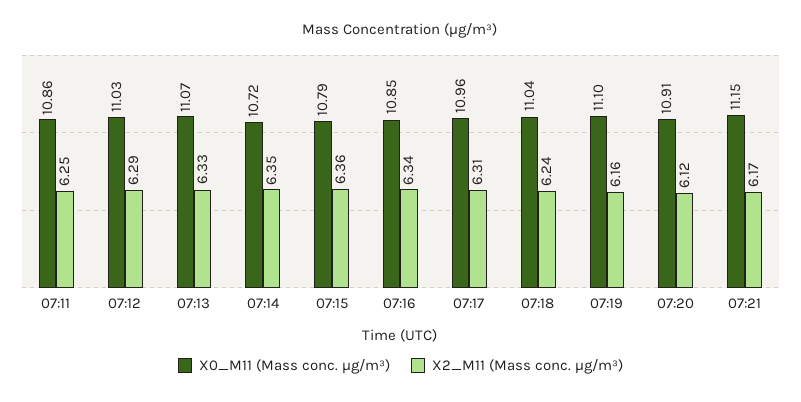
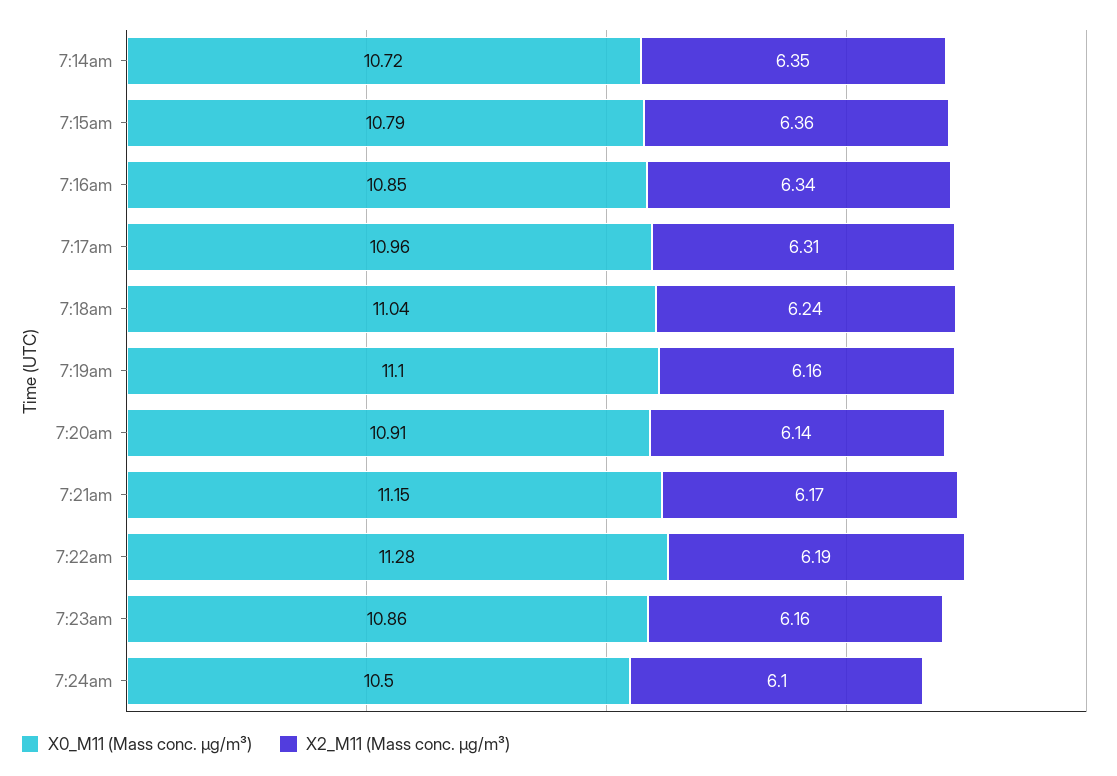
X0_M11 (Mass conc. μg/m³), 07:11: 10.86 -> none
X2_M11 (Mass conc. μg/m³), 07:11: 6.25 -> none
X0_M11 (Mass conc. μg/m³), 07:12: 11.03 -> none
X2_M11 (Mass conc. μg/m³), 07:12: 6.29 -> none
X0_M11 (Mass conc. μg/m³), 07:13: 11.07 -> none
X2_M11 (Mass conc. μg/m³), 07:13: 6.33 -> none
X2_M11 (Mass conc. μg/m³), 07:20: 6.12 -> 6.14
X0_M11 (Mass conc. μg/m³), 7:22am: none -> 11.28
X2_M11 (Mass conc. μg/m³), 7:22am: none -> 6.19
X0_M11 (Mass conc. μg/m³), 7:23am: none -> 10.86
X2_M11 (Mass conc. μg/m³), 7:23am: none -> 6.16
X0_M11 (Mass conc. μg/m³), 7:24am: none -> 10.5
X2_M11 (Mass conc. μg/m³), 7:24am: none -> 6.1

